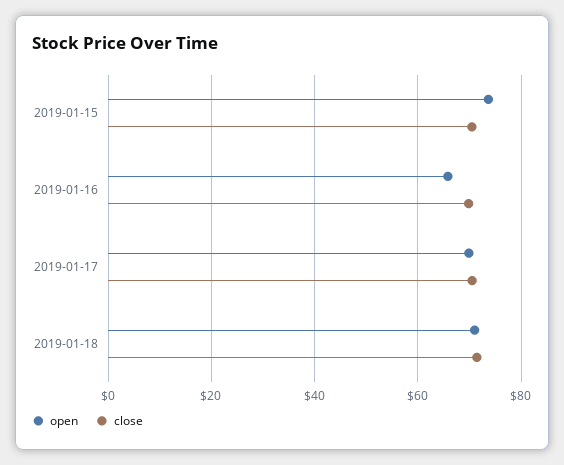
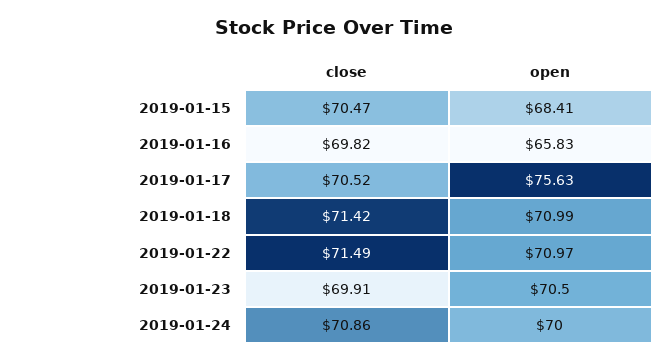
open, 2019-01-15: 74 -> 68.41
open, 2019-01-17: 70 -> 75.63
close, 2019-01-22: none -> 71.49
open, 2019-01-22: none -> 70.97
close, 2019-01-23: none -> 69.91
open, 2019-01-23: none -> 70.5
close, 2019-01-24: none -> 70.86
open, 2019-01-24: none -> 70

